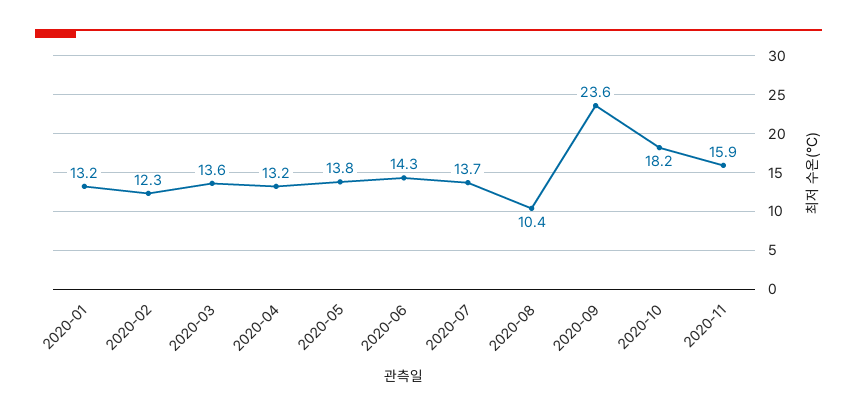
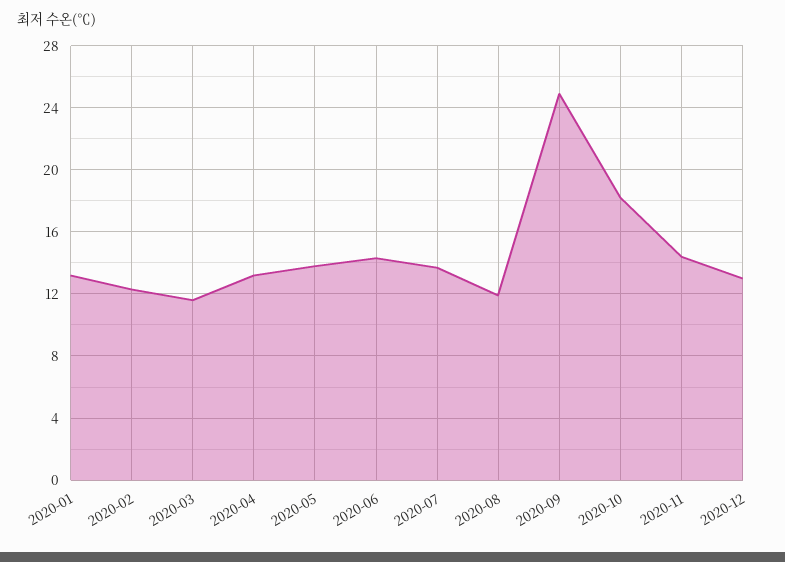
2020-03: 13.6 -> 11.5
2020-08: 10.4 -> 12
2020-09: 23.6 -> 25
2020-11: 15.9 -> 14.5
2020-12: none -> 13

